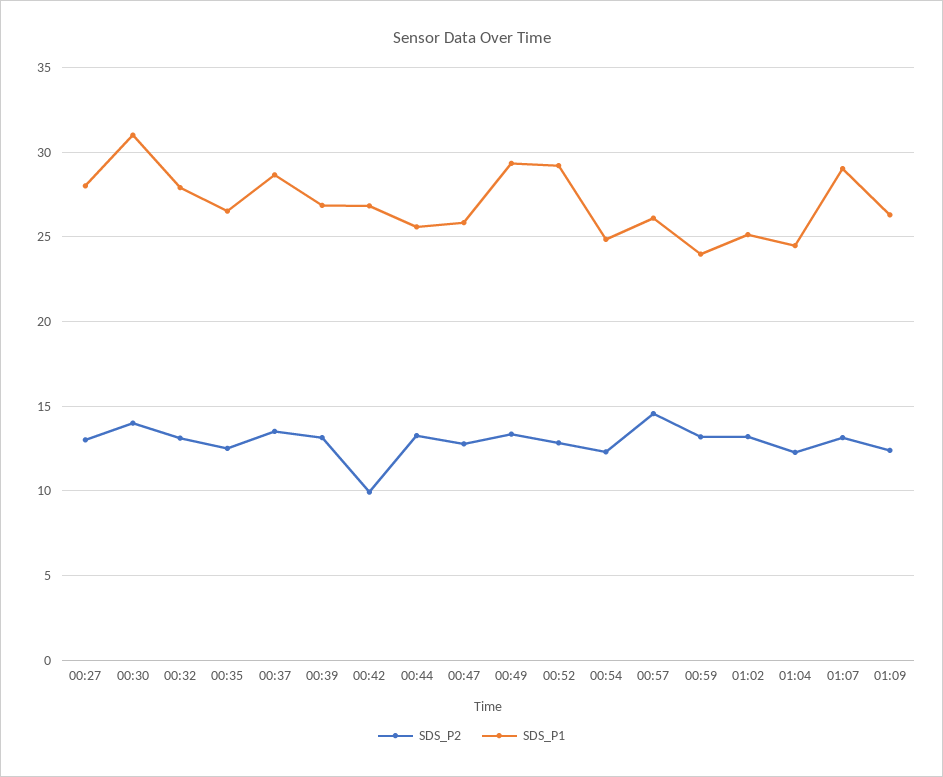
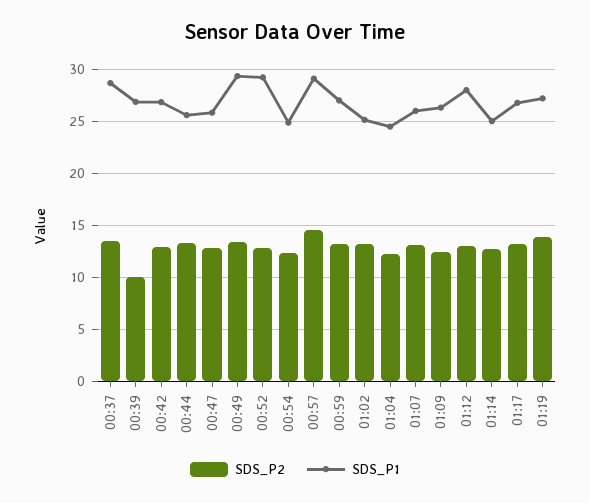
SDS_P2, 00:27: 13 -> none
SDS_P1, 00:27: 28 -> none
SDS_P2, 00:30: 14 -> none
SDS_P1, 00:30: 31 -> none
SDS_P2, 00:32: 13 -> none
SDS_P1, 00:32: 28 -> none
SDS_P2, 00:35: 12.5 -> none
SDS_P1, 00:35: 26.5 -> none
SDS_P2, 00:39: 13 -> 10
SDS_P2, 00:42: 10 -> 13
SDS_P1, 00:57: 26 -> 29
SDS_P1, 00:59: 24 -> 27
SDS_P1, 01:07: 29 -> 26
SDS_P2, 01:12: none -> 13
SDS_P1, 01:12: none -> 28
SDS_P2, 01:14: none -> 13
SDS_P1, 01:14: none -> 25
SDS_P2, 01:17: none -> 13
SDS_P1, 01:17: none -> 27
SDS_P2, 01:19: none -> 14
SDS_P1, 01:19: none -> 27

